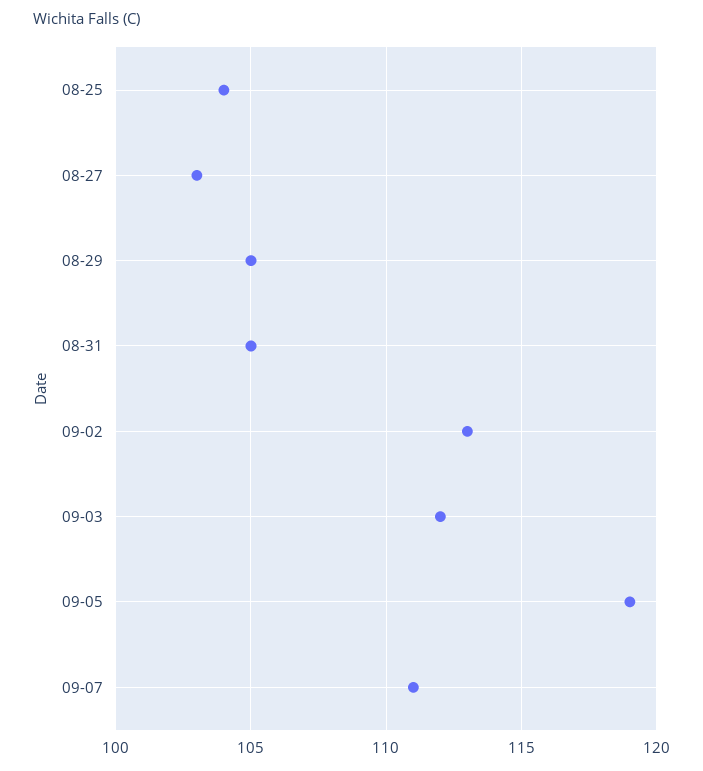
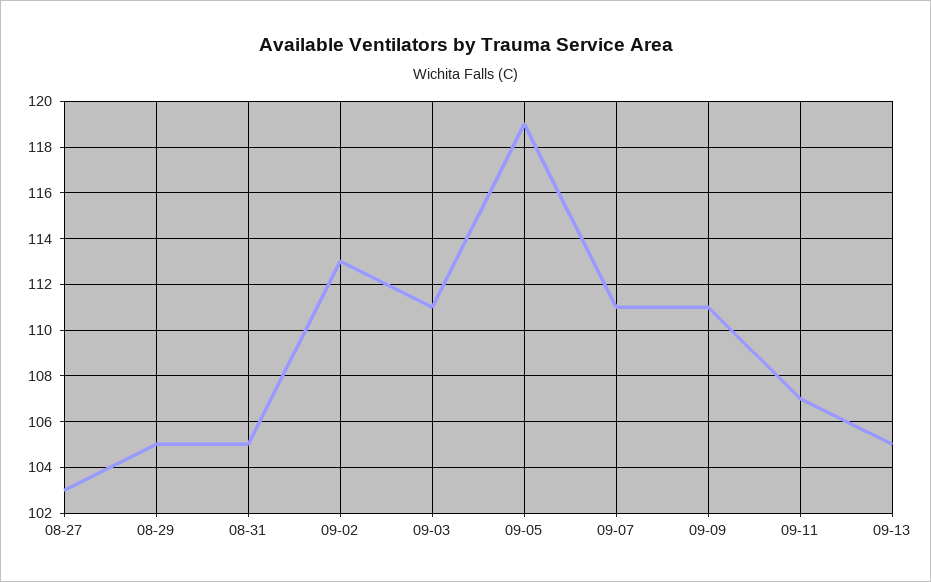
08-25: 104 -> none
09-03: 112 -> 111
09-09: none -> 111
09-11: none -> 107
09-13: none -> 105

